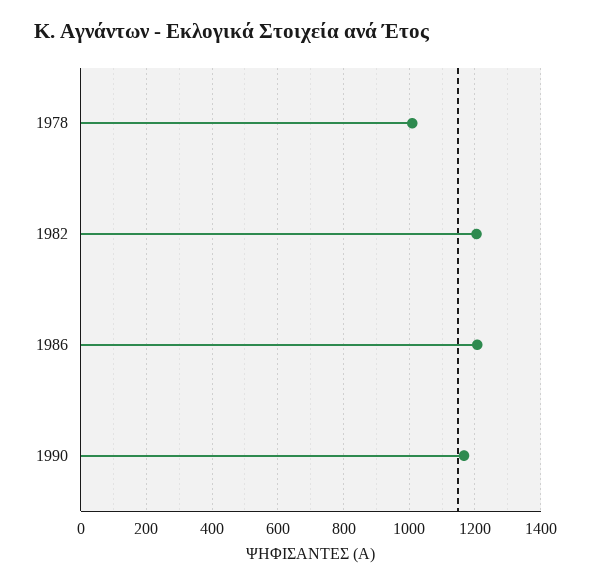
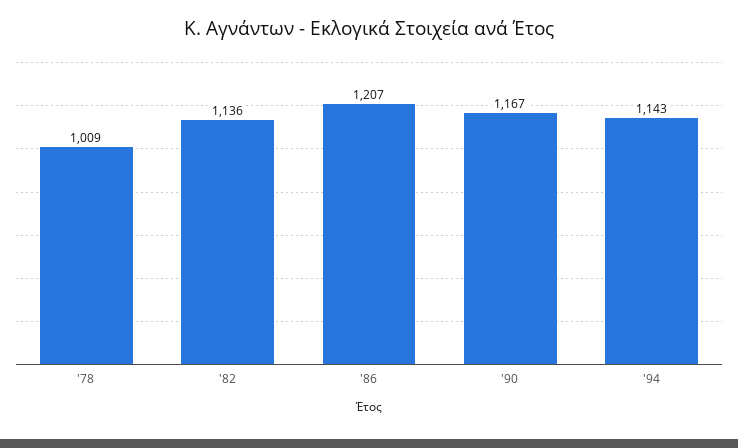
1982: 1200 -> 1136
'94: none -> 1143

